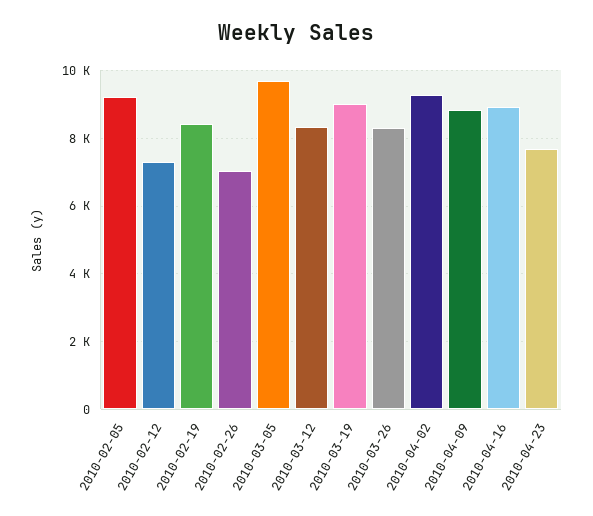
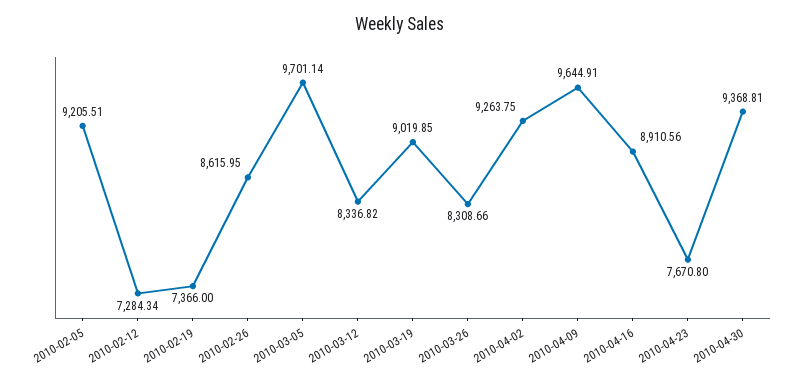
2010-02-19: 8400 -> 7366
2010-02-26: 7000 -> 8615.95
2010-04-09: 8800 -> 9644.91
2010-04-30: none -> 9368.81

